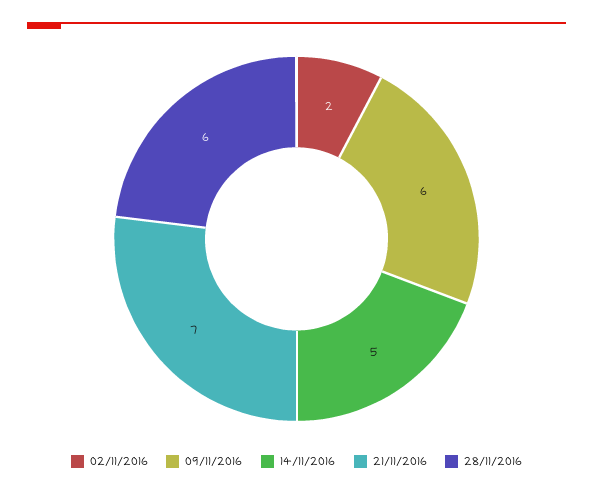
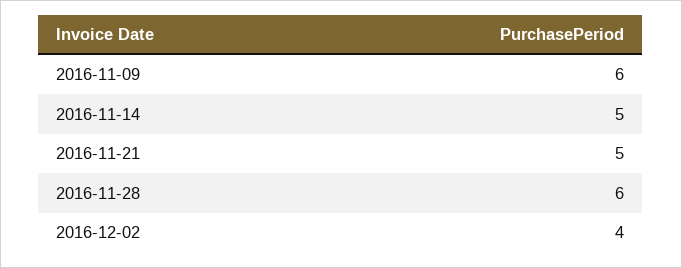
02/11/2016: 2 -> none
21/11/2016: 7 -> 5
2016-12-02: none -> 4

